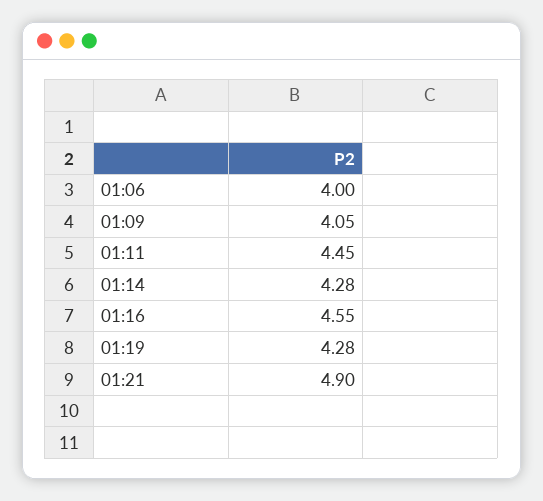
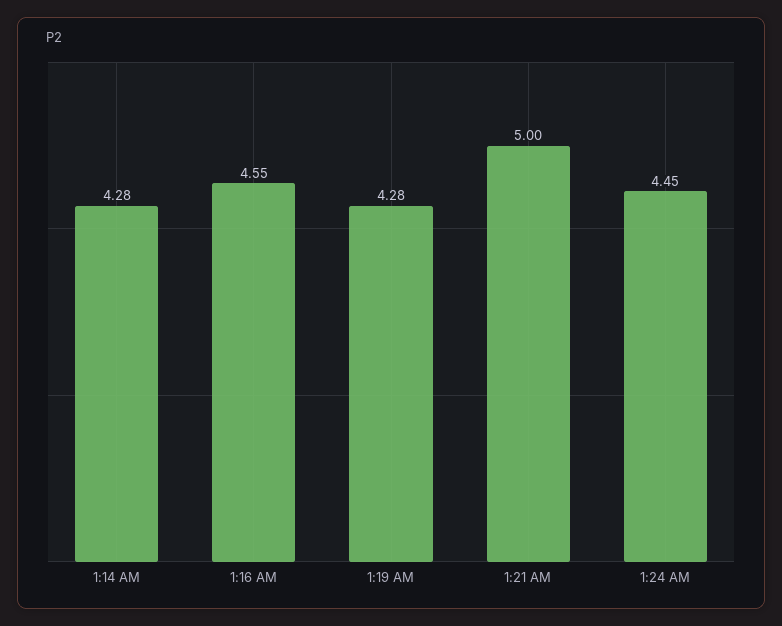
01:06: 4 -> none
01:09: 4.05 -> none
01:11: 4.45 -> none
01:21: 4.9 -> 5
1:24 AM: none -> 4.45

